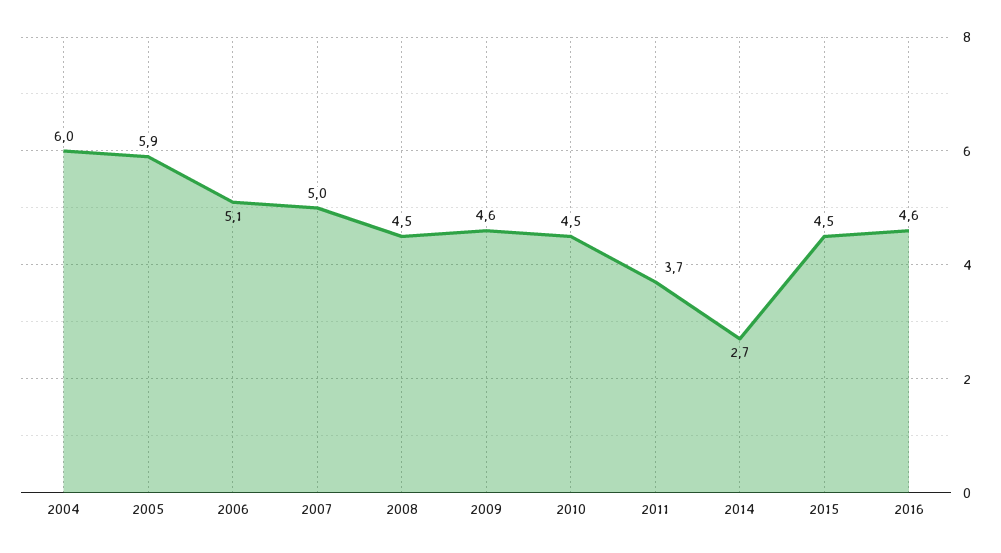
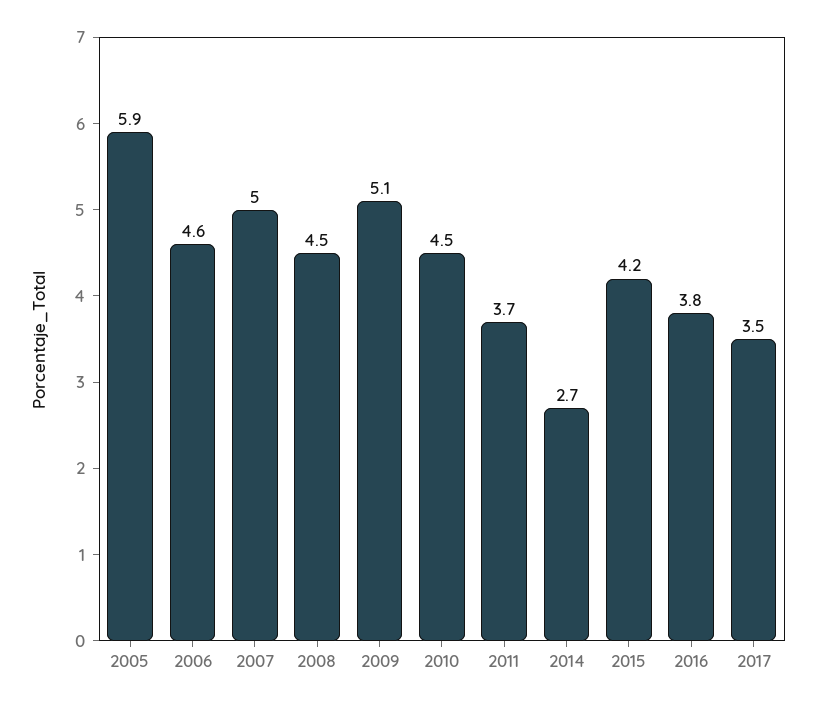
2004: 6 -> none
2006: 5.1 -> 4.6
2009: 4.6 -> 5.1
2015: 4.5 -> 4.2
2016: 4.6 -> 3.8
2017: none -> 3.5

